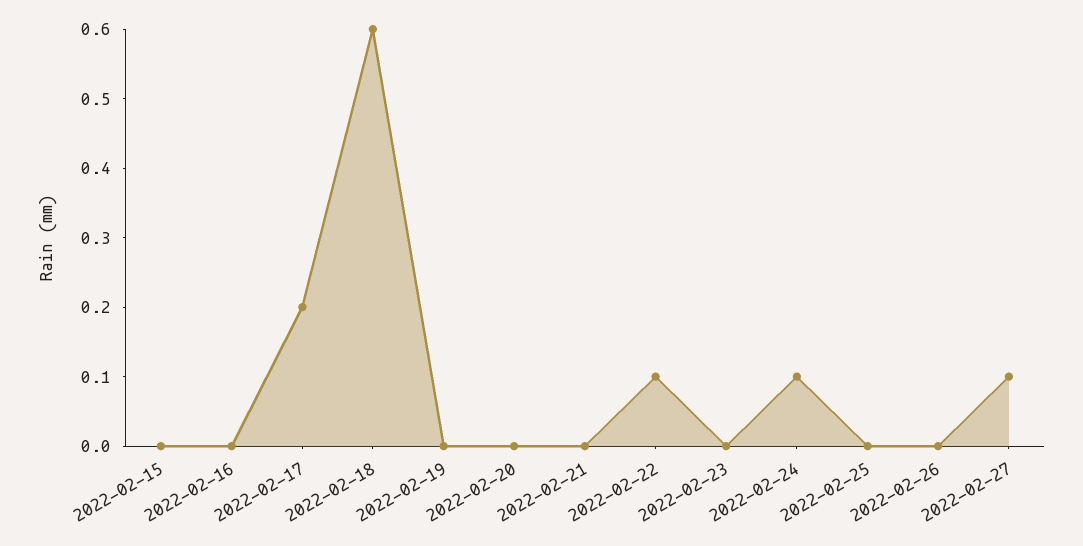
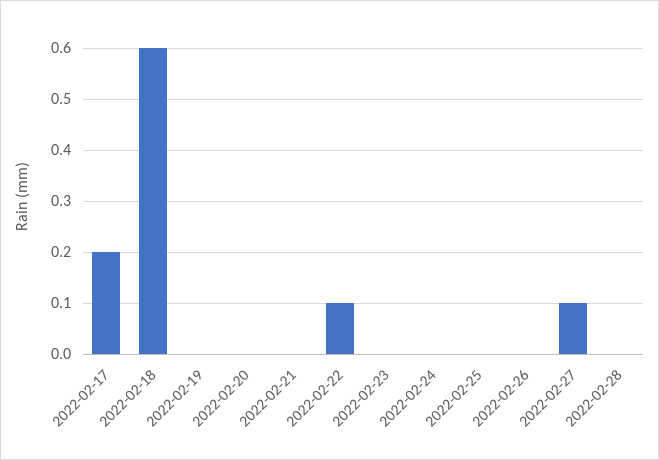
2022-02-15: 0 -> none
2022-02-16: 0 -> none
2022-02-24: 0.1 -> 0
2022-02-28: none -> 0

